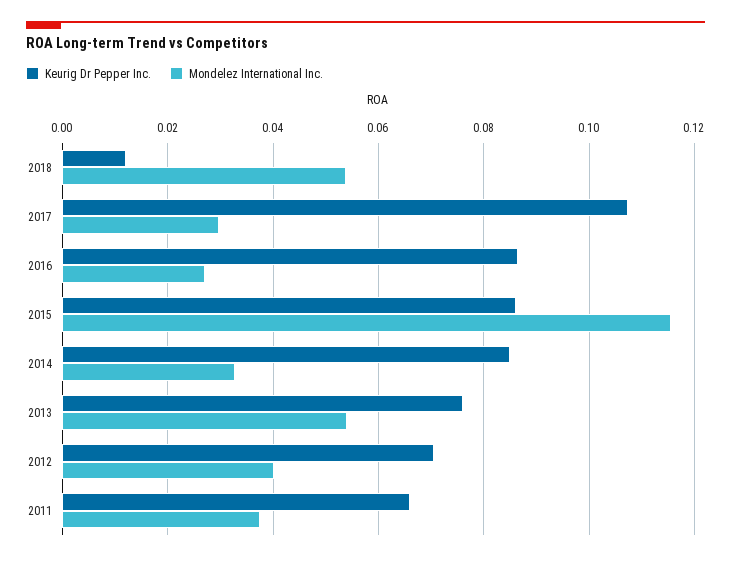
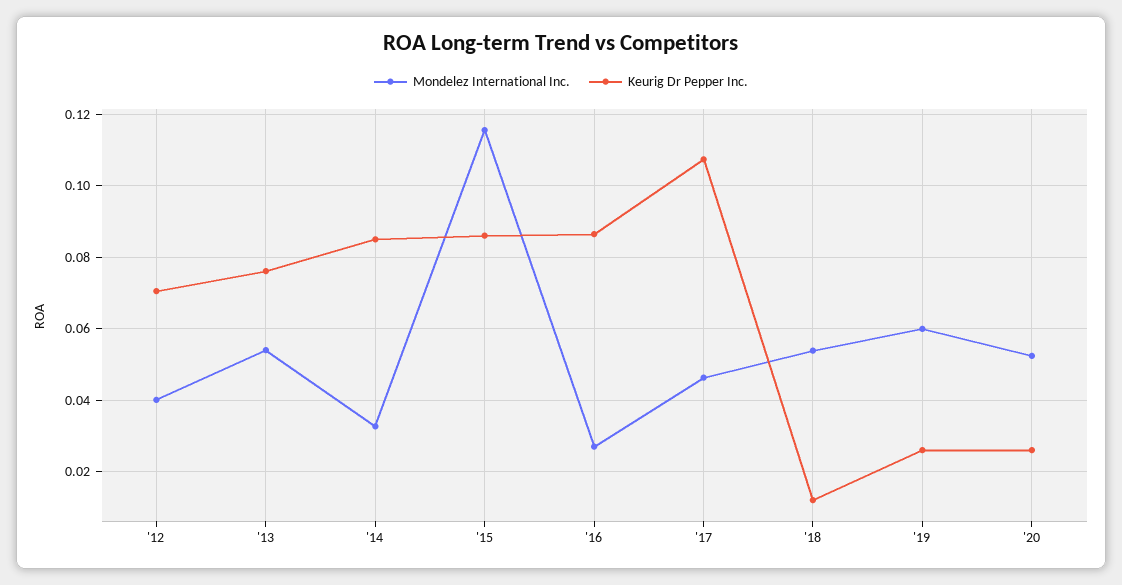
Mondelez International Inc., 2017: 0.03 -> 0.046
Keurig Dr Pepper Inc., 2011: 0.066 -> none
Mondelez International Inc., 2011: 0.038 -> none
Mondelez International Inc., '19: none -> 0.06
Keurig Dr Pepper Inc., '19: none -> 0.026
Mondelez International Inc., '20: none -> 0.052
Keurig Dr Pepper Inc., '20: none -> 0.026

